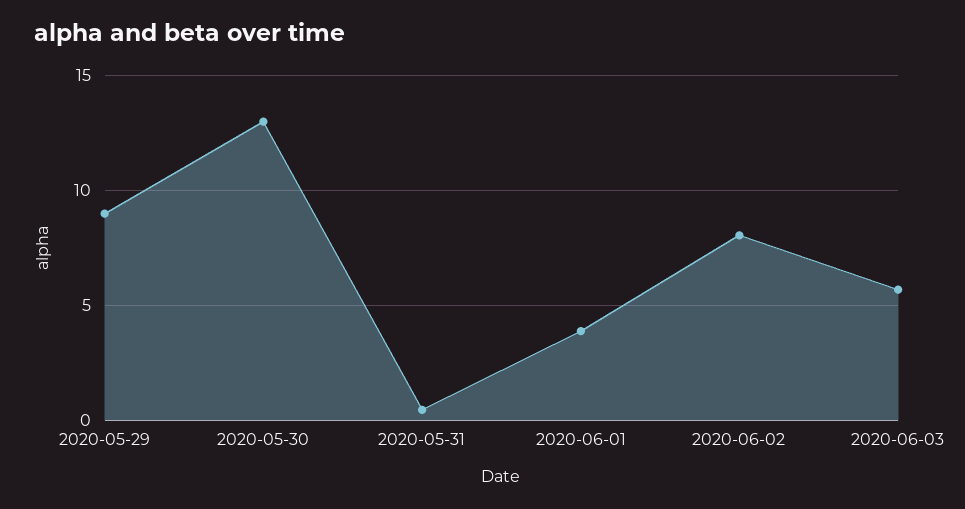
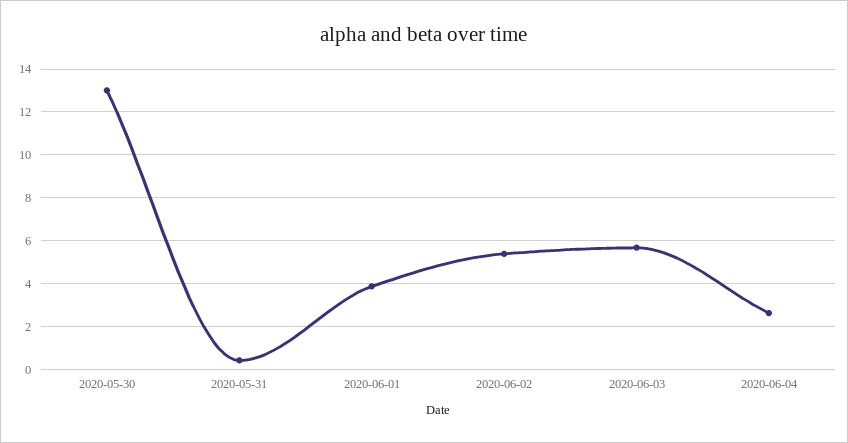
2020-05-29: 9 -> none
2020-06-02: 8 -> 5.5
2020-06-04: none -> 2.5

